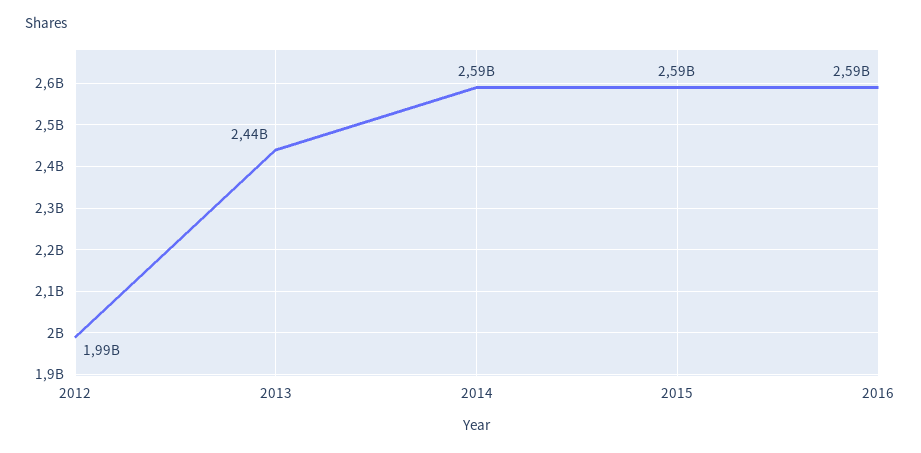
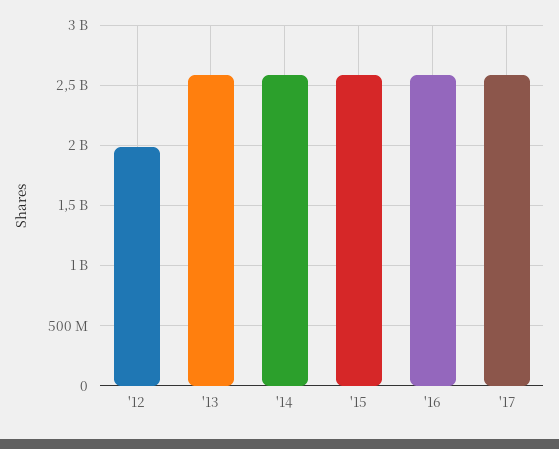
2013: 2440000000 -> 2600000000
'17: none -> 2600000000

